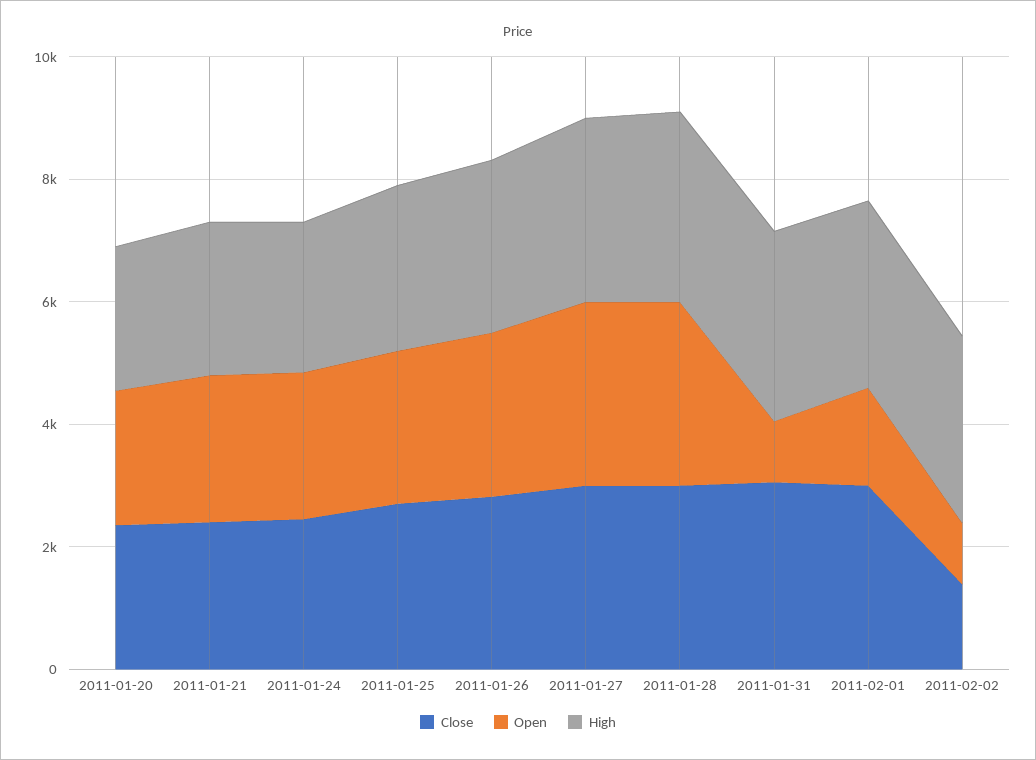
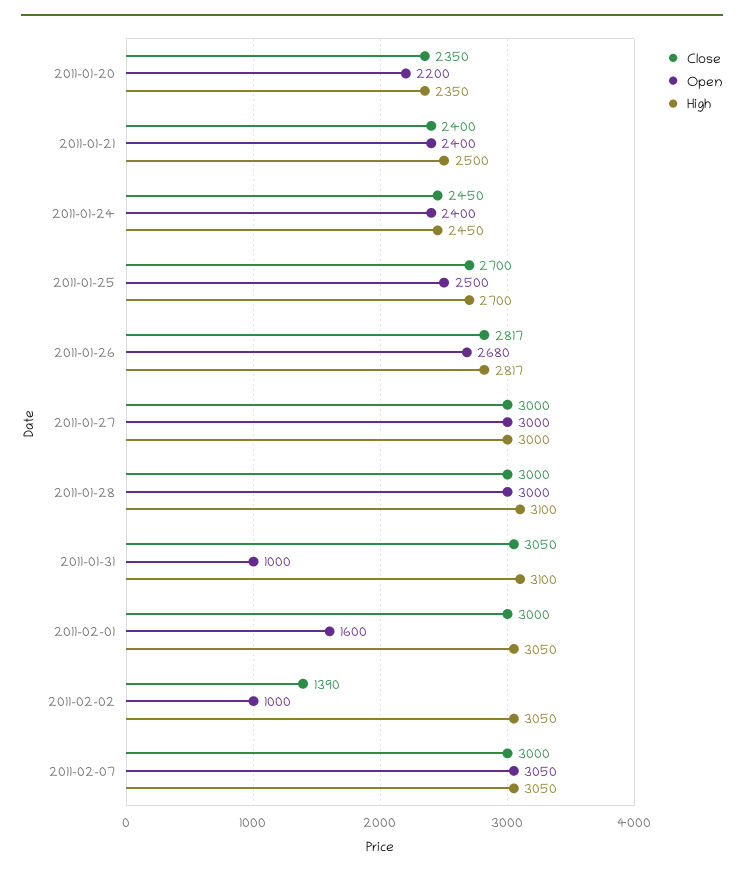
Close, 2011-02-07: none -> 3000
Open, 2011-02-07: none -> 3050
High, 2011-02-07: none -> 3050

